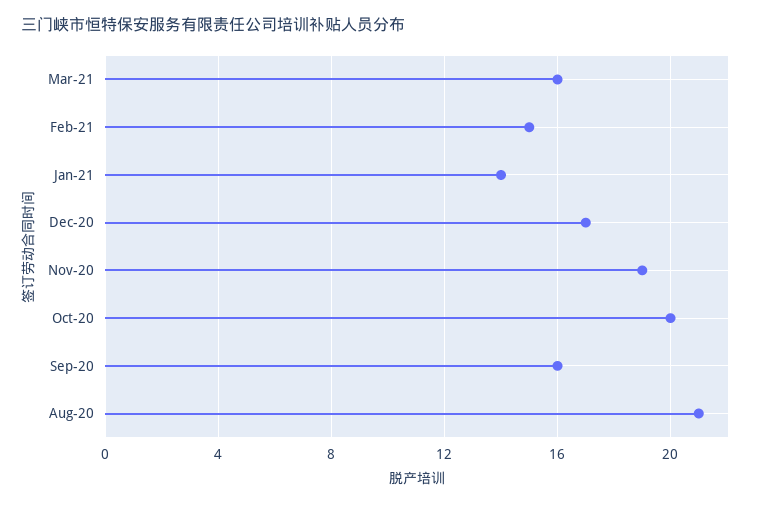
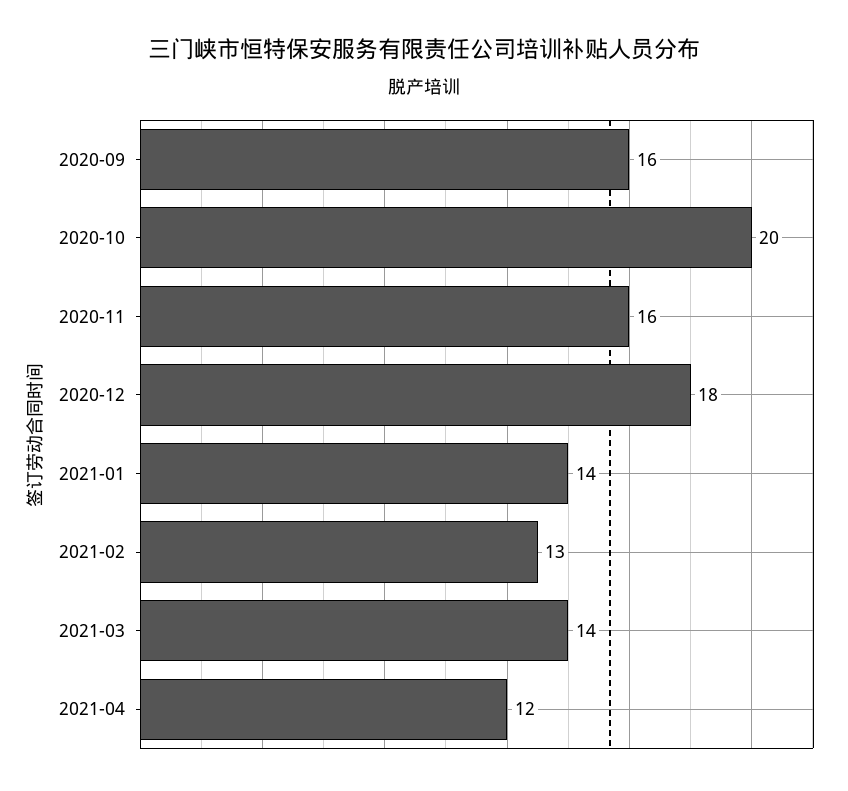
Mar-21: 16 -> 14
Feb-21: 15 -> 13
Dec-20: 17 -> 18
Nov-20: 19 -> 16
Aug-20: 21 -> none
2021-04: none -> 12

